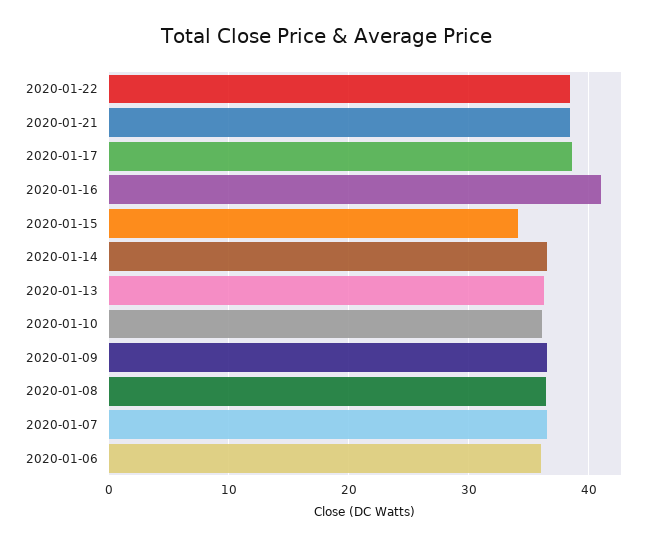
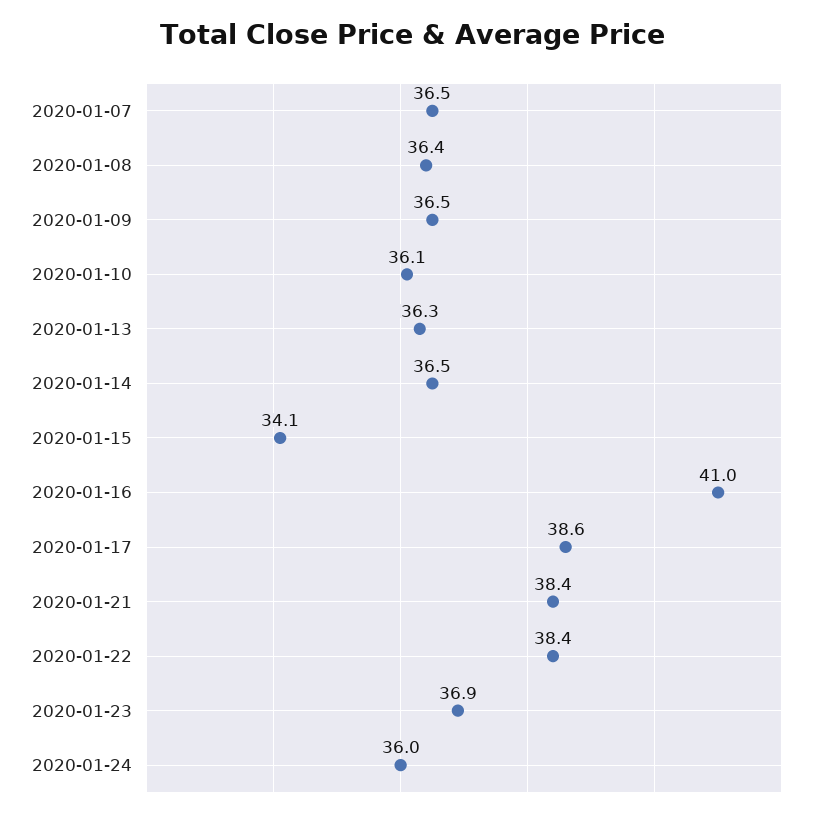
2020-01-06: 36 -> none
2020-01-23: none -> 36.9
2020-01-24: none -> 36

